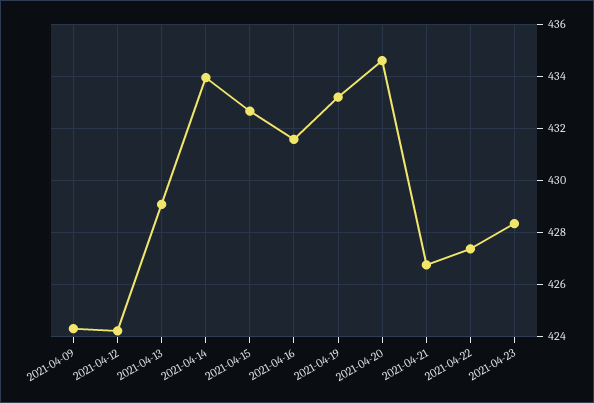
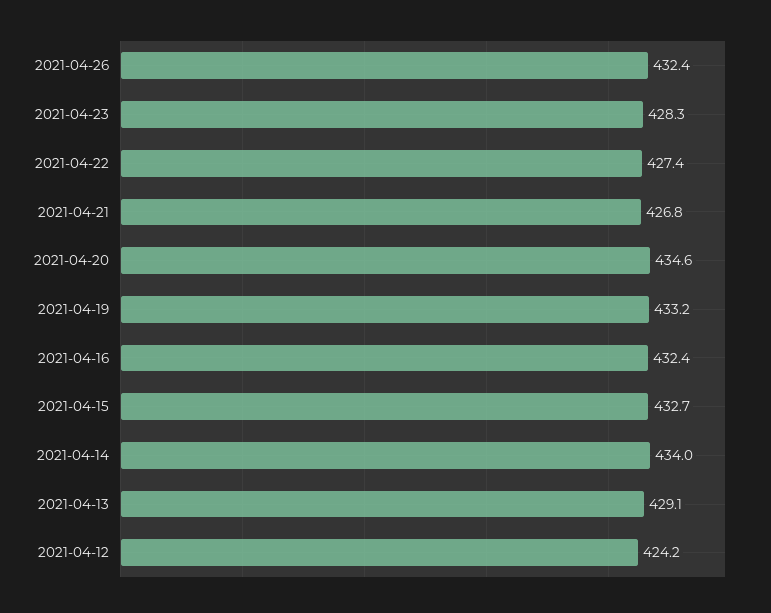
2021-04-09: 424.25 -> none
2021-04-16: 431.5 -> 432.4
2021-04-26: none -> 432.4

